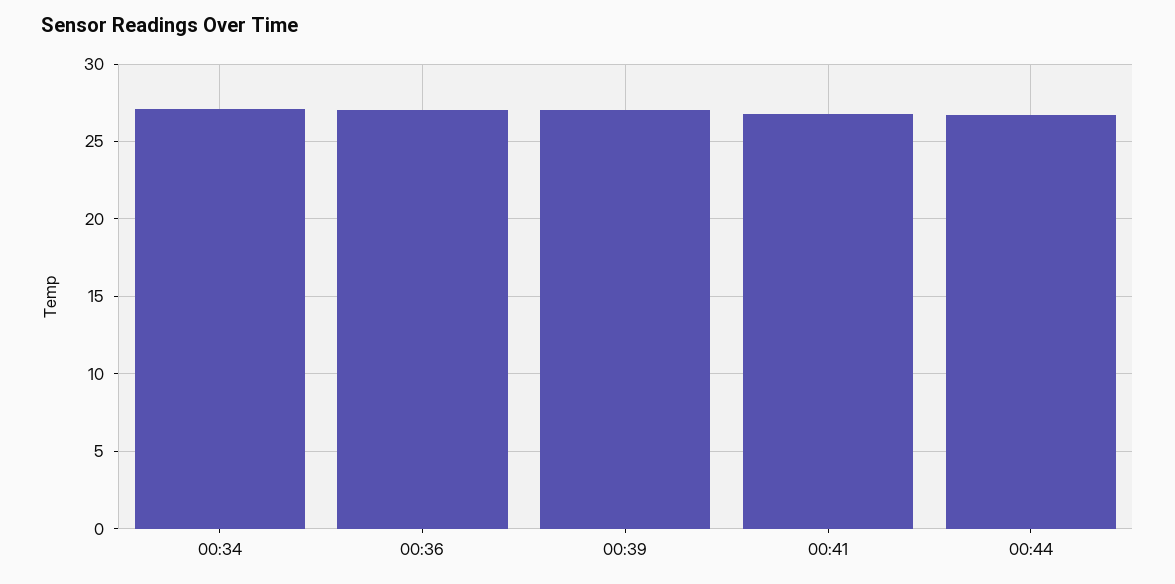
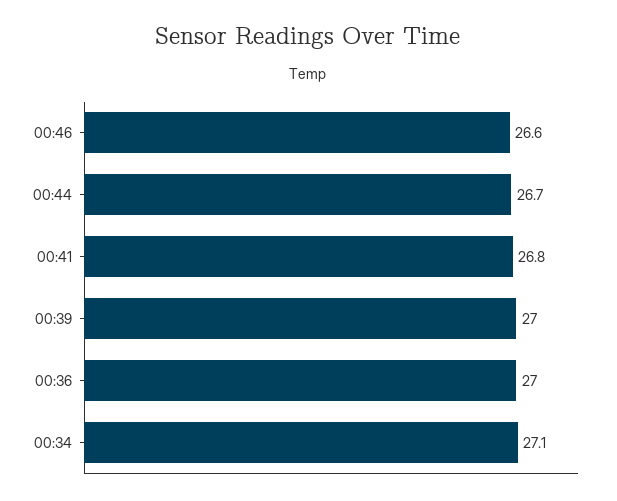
00:46: none -> 26.6

